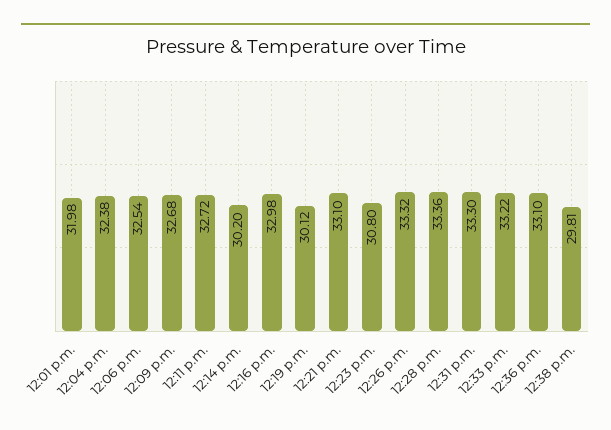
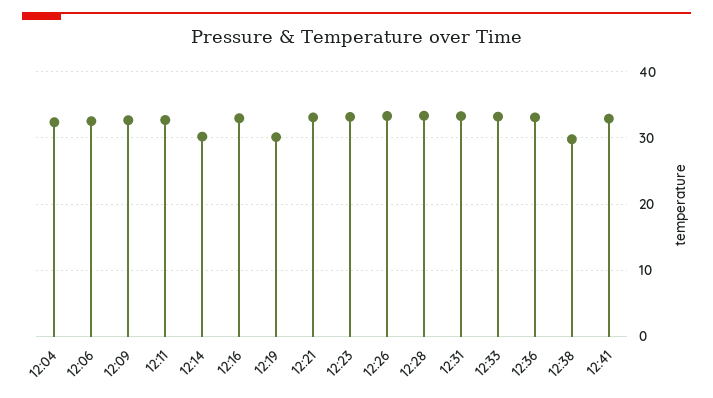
12:01 p.m.: 31.98 -> none
12:23 p.m.: 30.8 -> 33
12:41: none -> 33

